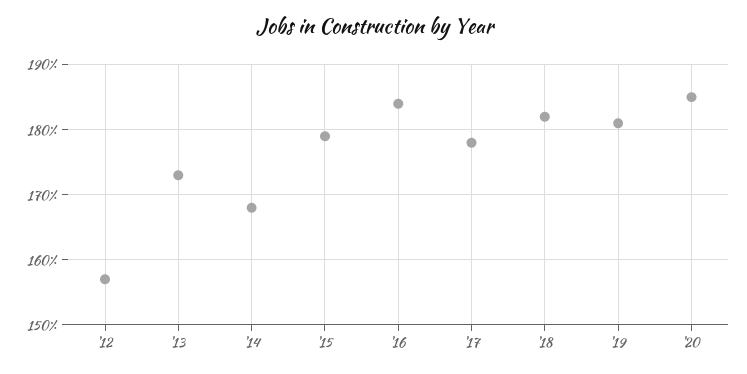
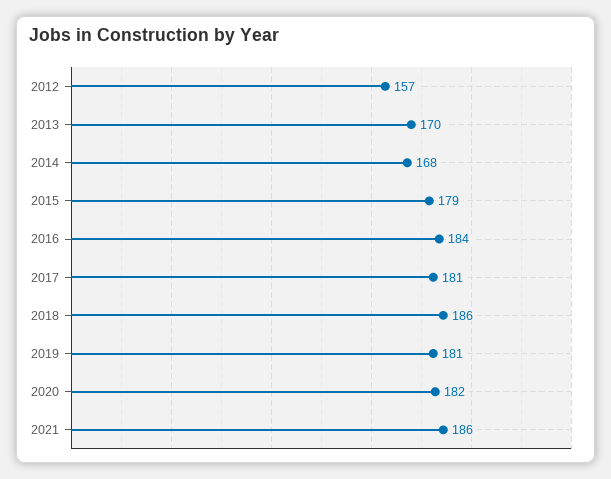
'13: 173 -> 170
'17: 178 -> 181
'18: 182 -> 186
'20: 185 -> 182
2021: none -> 186

